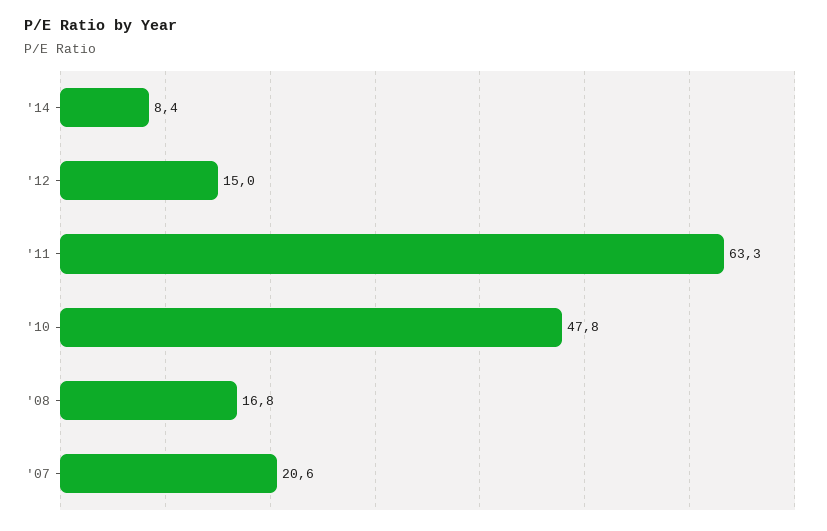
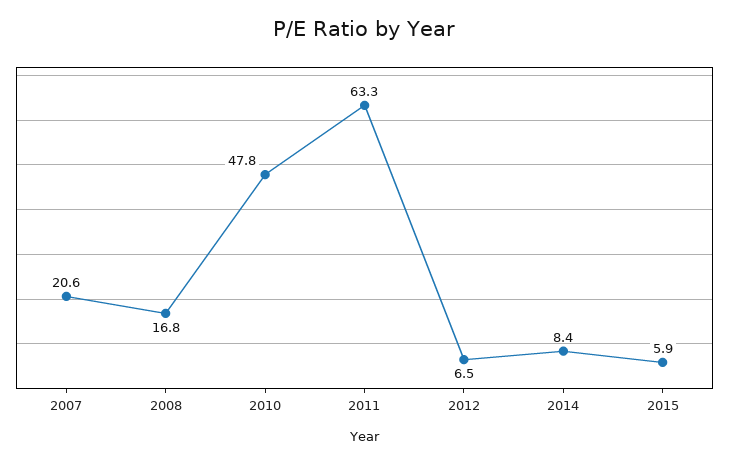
'12: 15 -> 6.5
2015: none -> 5.9

